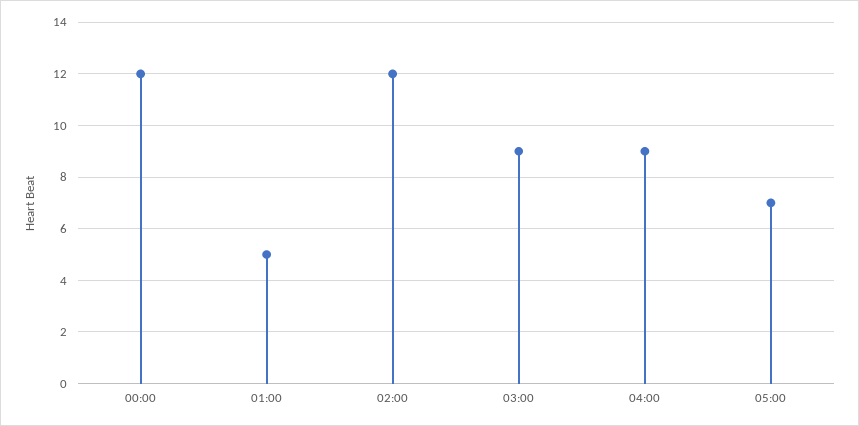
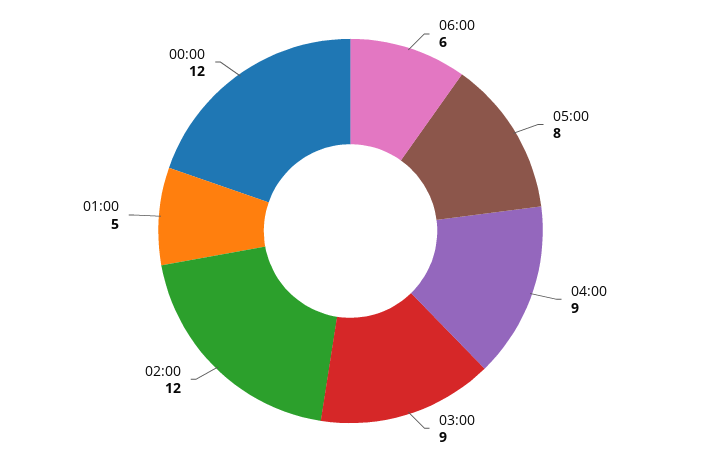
05:00: 7 -> 8
06:00: none -> 6

